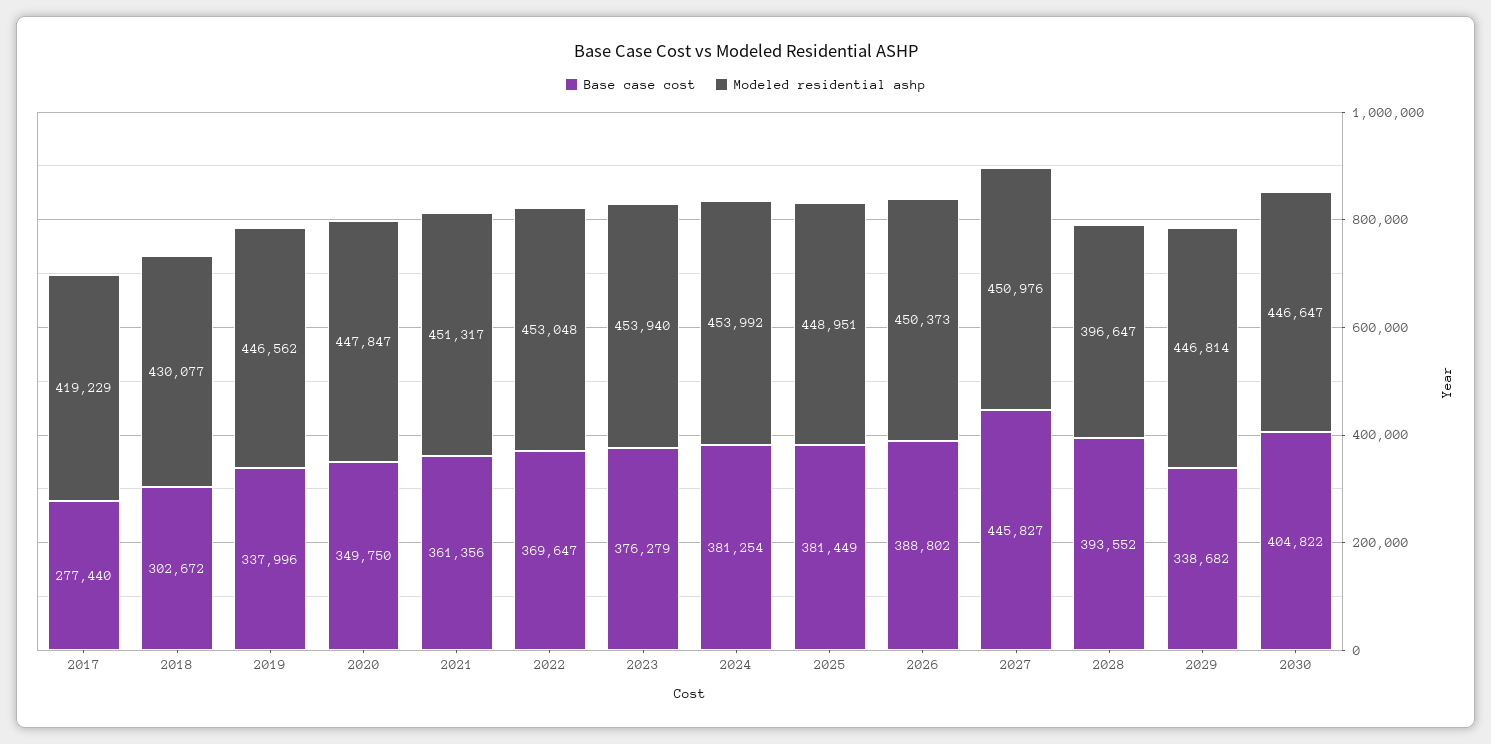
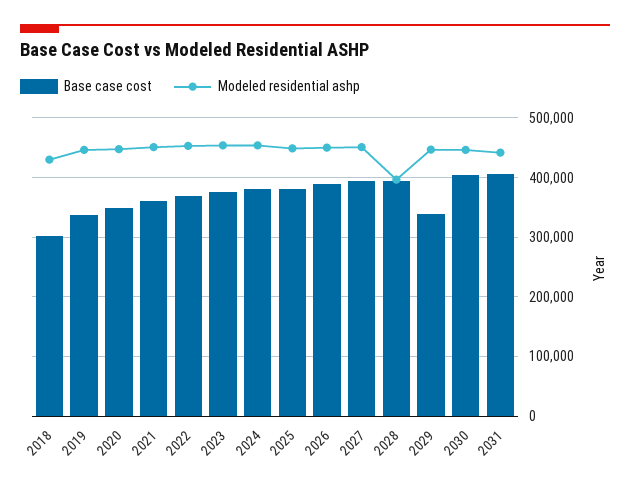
Base case cost, 2017: 277440 -> none
Modeled residential ashp, 2017: 419229 -> none
Base case cost, 2027: 445827 -> 400000
Base case cost, 2031: none -> 400000
Modeled residential ashp, 2031: none -> 440000

